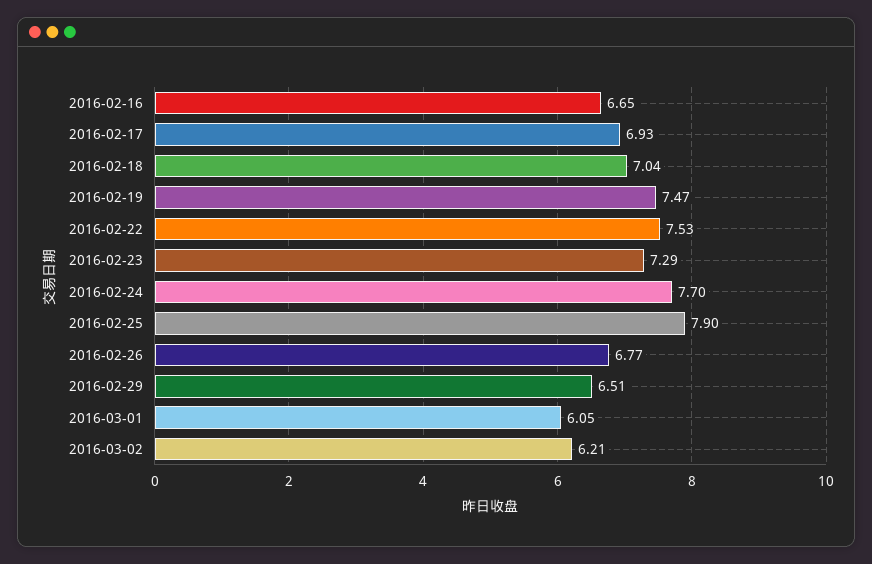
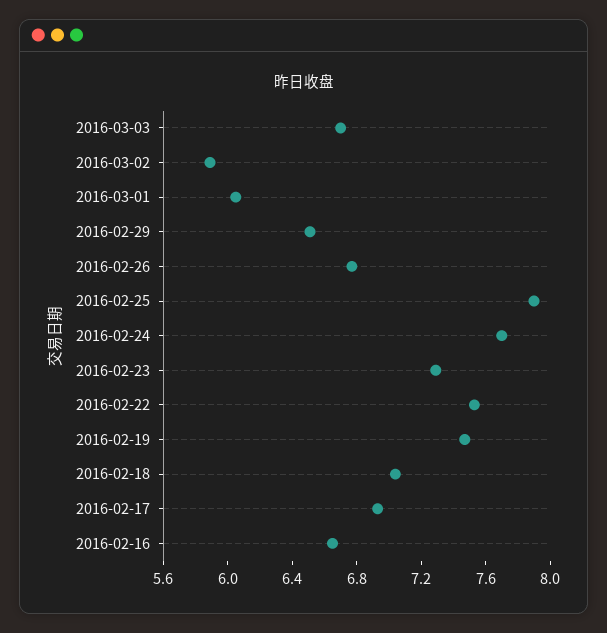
2016-03-02: 6.21 -> 5.9
2016-03-03: none -> 6.7

